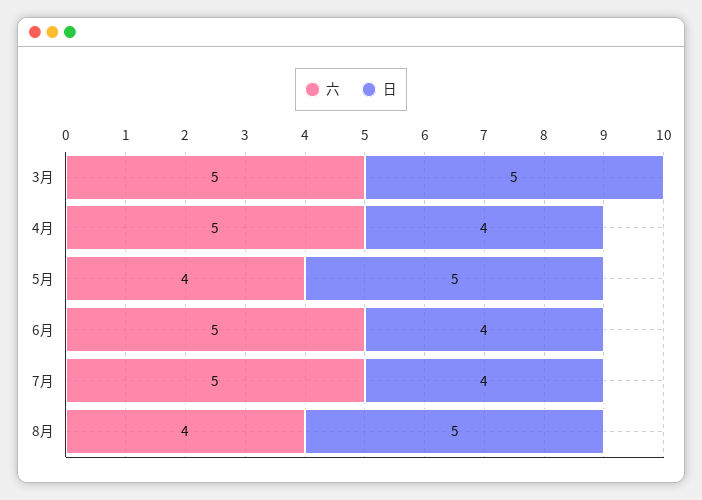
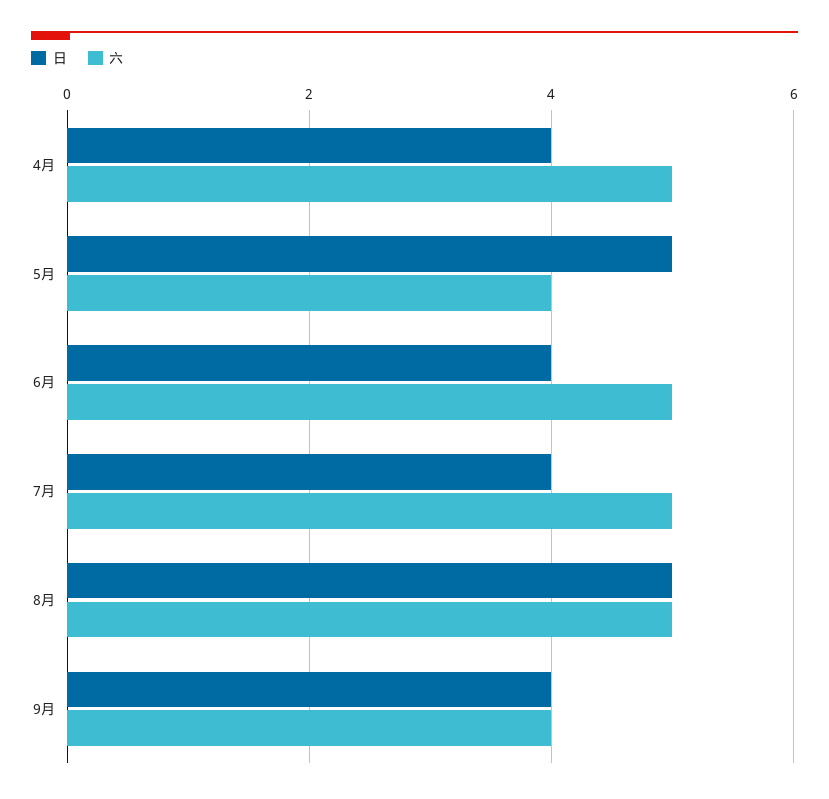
六, 3月: 5 -> none
日, 3月: 5 -> none
六, 8月: 4 -> 5
日, 9月: none -> 4
六, 9月: none -> 4

